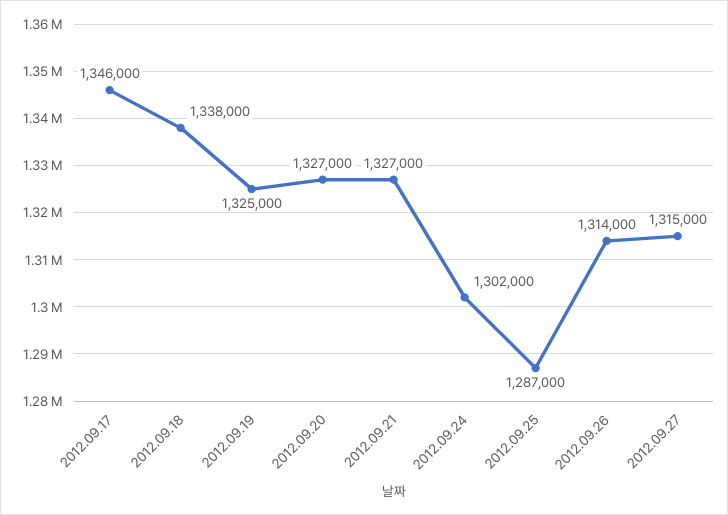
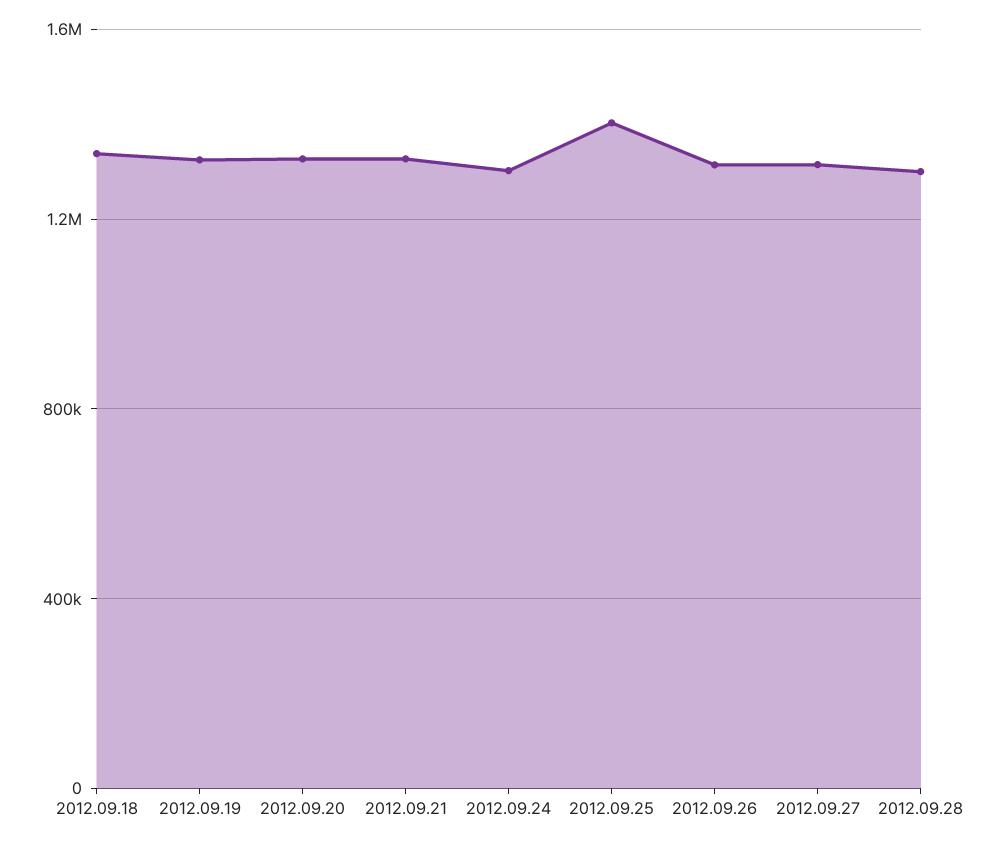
2012.09.17: 1346000 -> none
2012.09.25: 1287000 -> 1400000
2012.09.28: none -> 1300000

